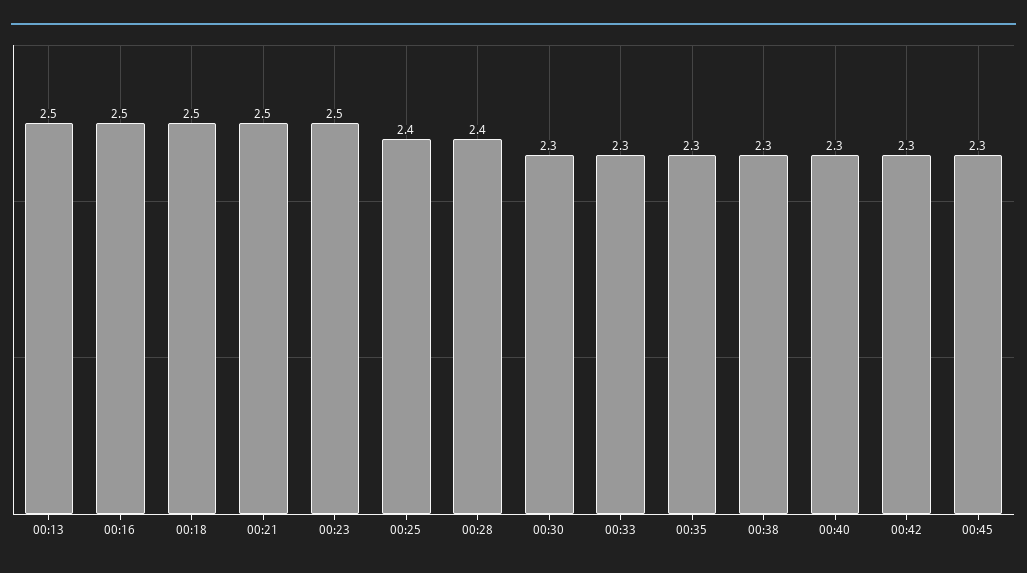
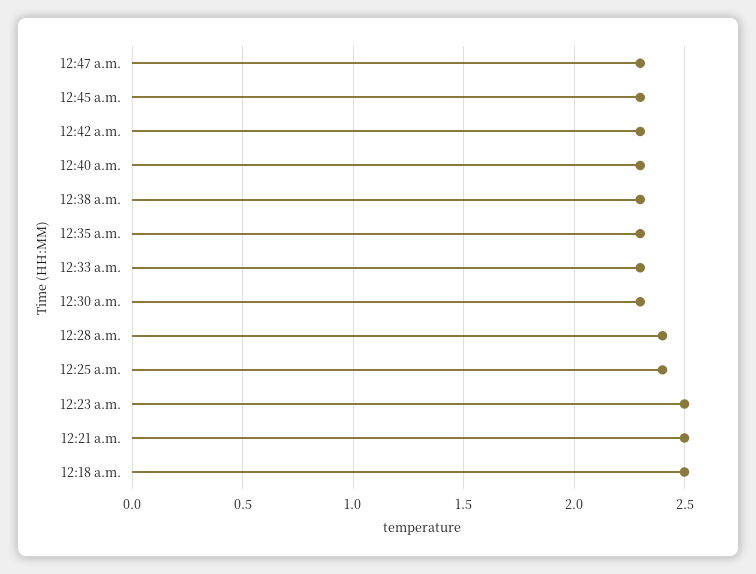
00:13: 2.5 -> none
00:16: 2.5 -> none
12:47 a.m.: none -> 2.3

